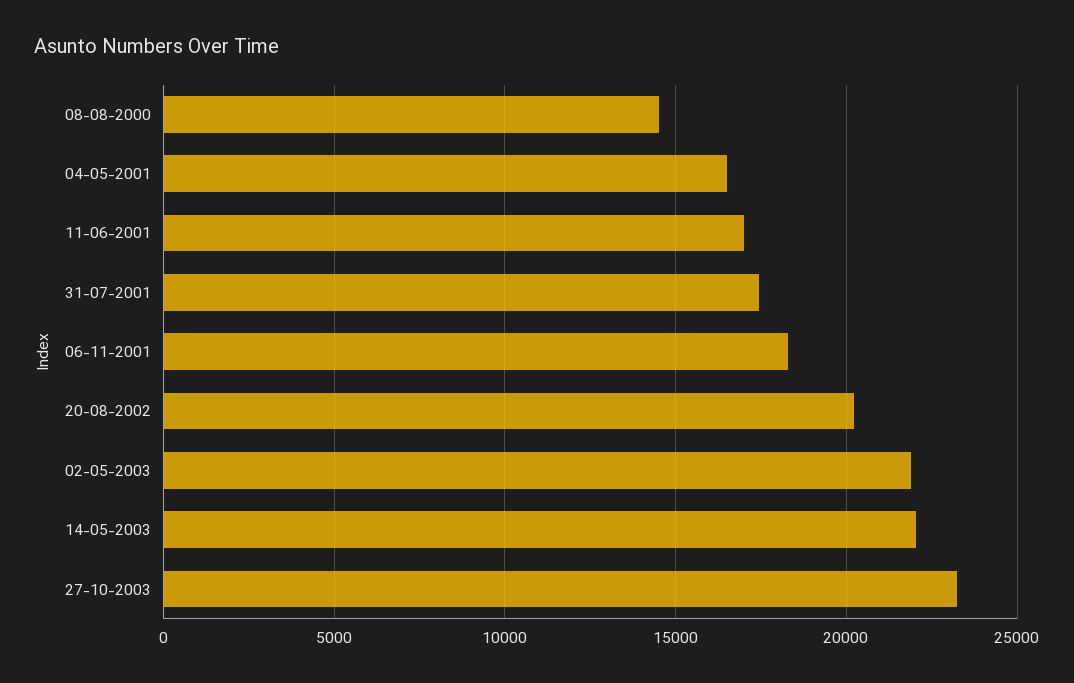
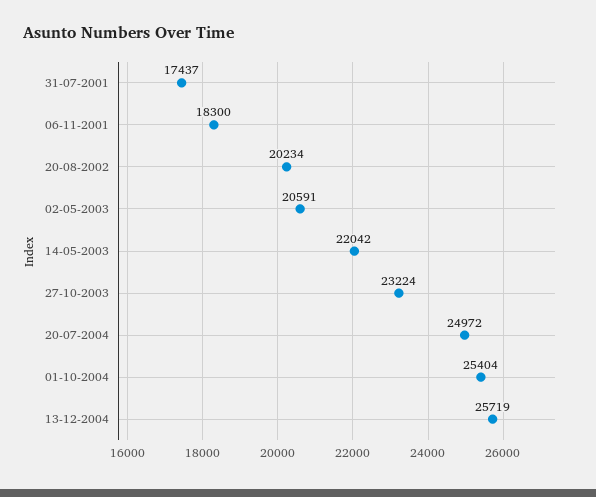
08-08-2000: 14500 -> none
04-05-2001: 16500 -> none
11-06-2001: 17000 -> none
02-05-2003: 22000 -> 20591
20-07-2004: none -> 24972
01-10-2004: none -> 25404
13-12-2004: none -> 25719

